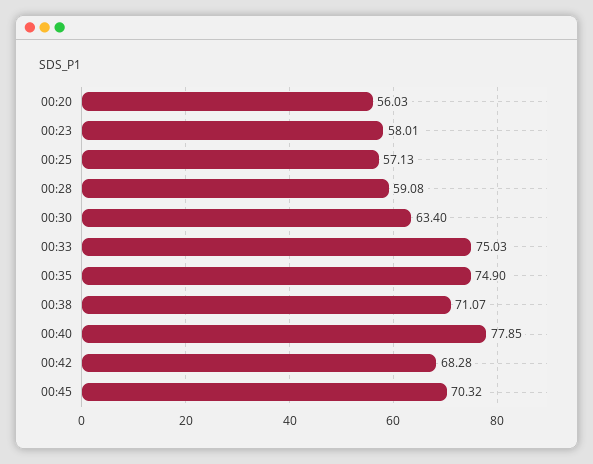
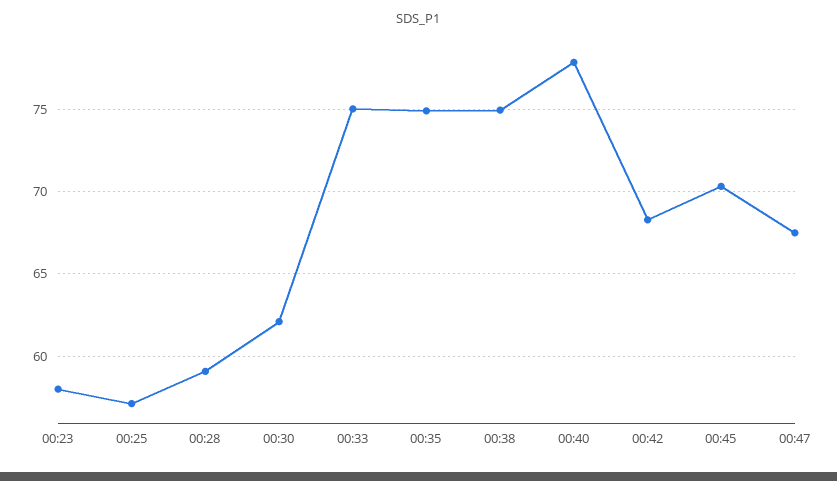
00:20: 56.03 -> none
00:30: 63.4 -> 62
00:38: 71.07 -> 75
00:47: none -> 67.5

